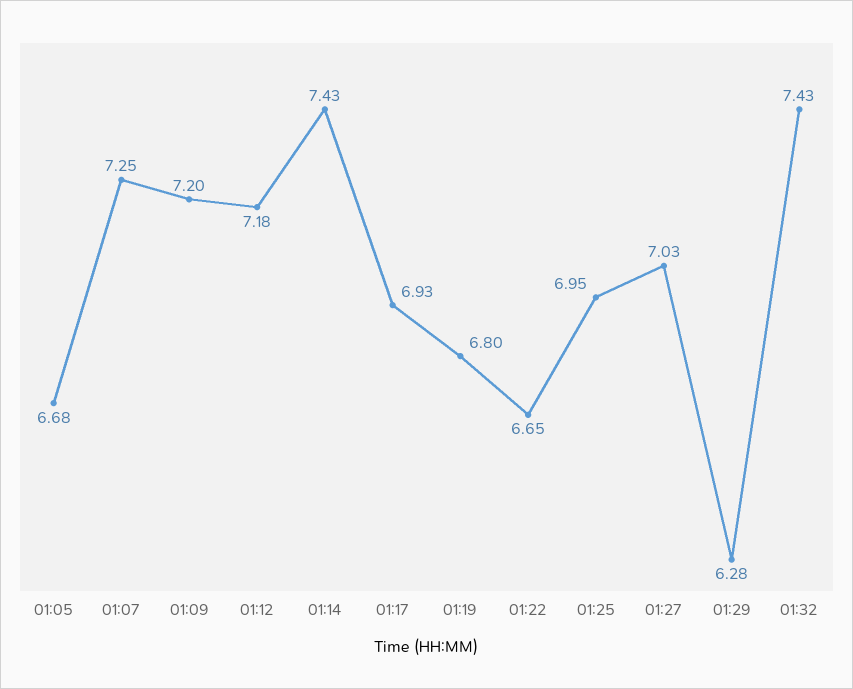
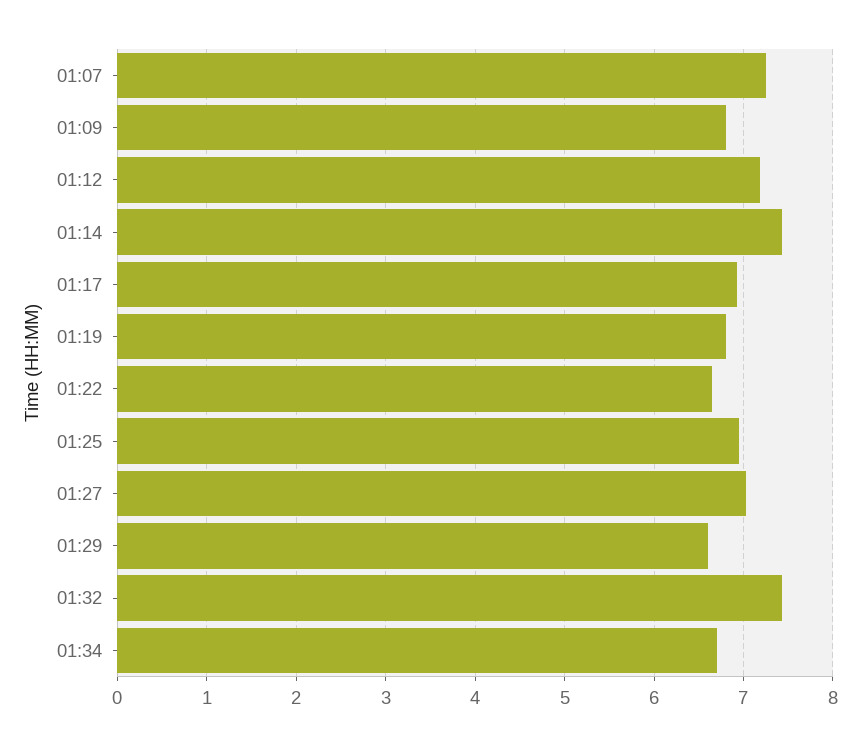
01:05: 6.68 -> none
01:09: 7.2 -> 6.8
01:29: 6.28 -> 6.6
01:34: none -> 6.7

